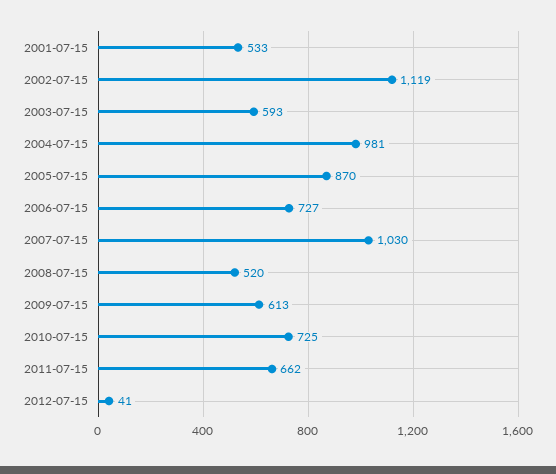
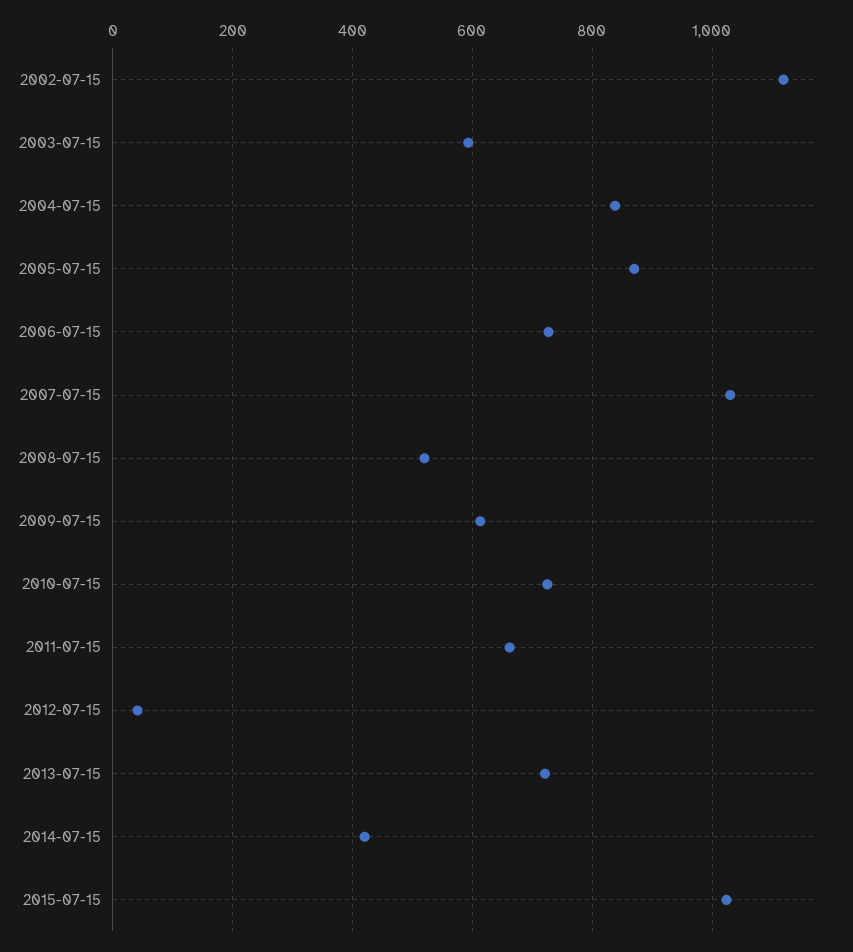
2001-07-15: 533 -> none
2004-07-15: 981 -> 840
2013-07-15: none -> 720
2014-07-15: none -> 420
2015-07-15: none -> 1020

